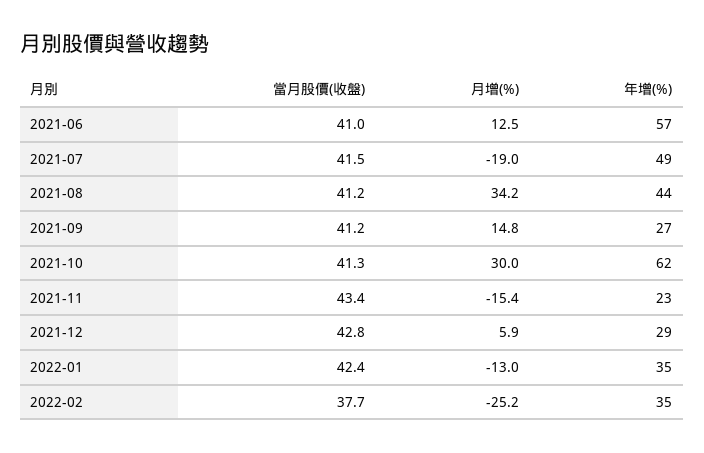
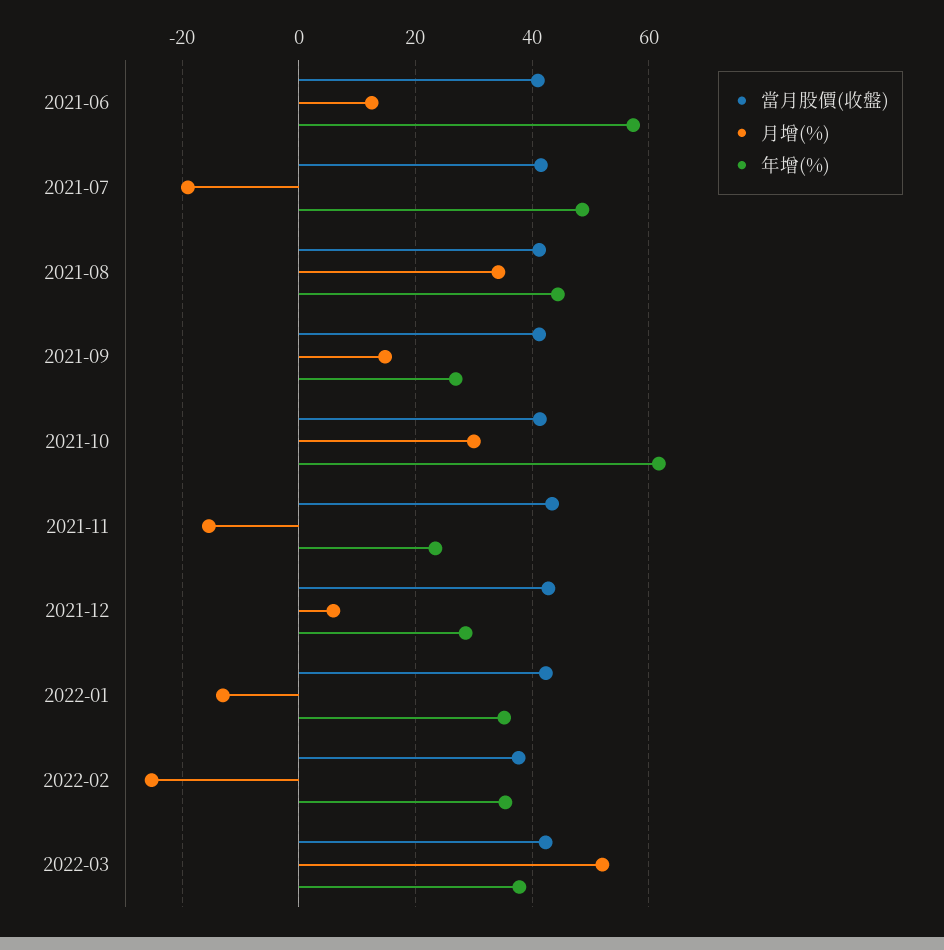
當月股價(收盤), 2022-03: none -> 42
月增(%), 2022-03: none -> 52
年增(%), 2022-03: none -> 38

